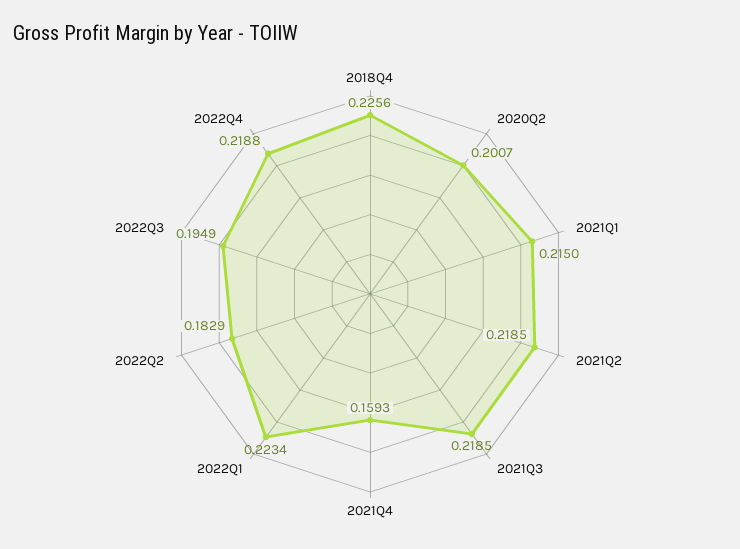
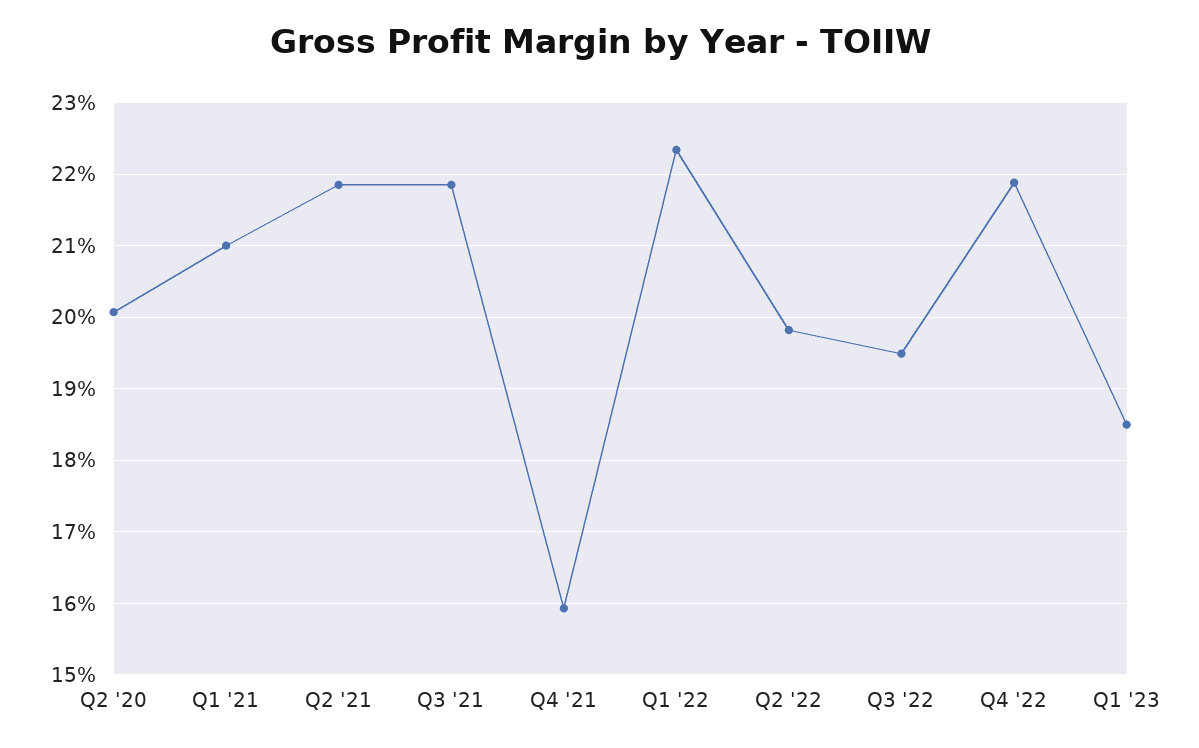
2018Q4: 0.2256 -> none
2021Q1: 0.215 -> 0.21
2022Q2: 0.1829 -> 0.198
Q1 '23: none -> 0.185

